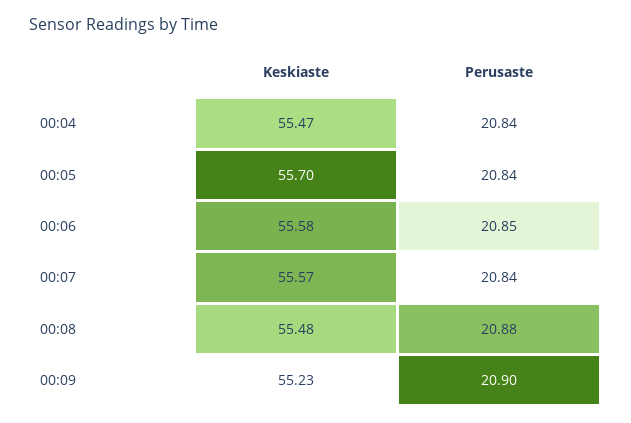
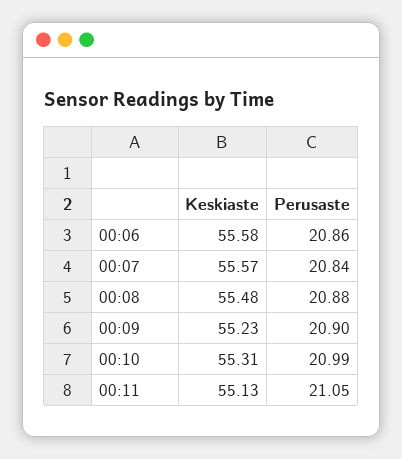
Keskiaste, 00:04: 55.47 -> none
Perusaste, 00:04: 20.84 -> none
Keskiaste, 00:05: 55.7 -> none
Perusaste, 00:05: 20.84 -> none
Perusaste, 00:06: 20.85 -> 20.86
Keskiaste, 00:10: none -> 55.31
Perusaste, 00:10: none -> 20.99
Keskiaste, 00:11: none -> 55.13
Perusaste, 00:11: none -> 21.05

